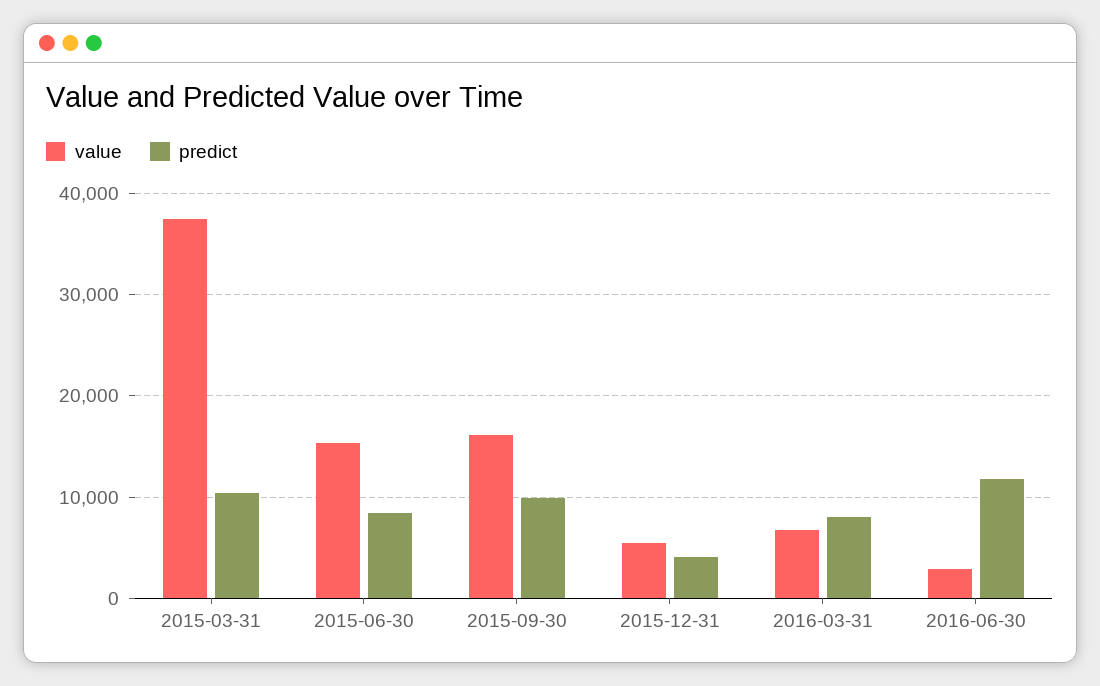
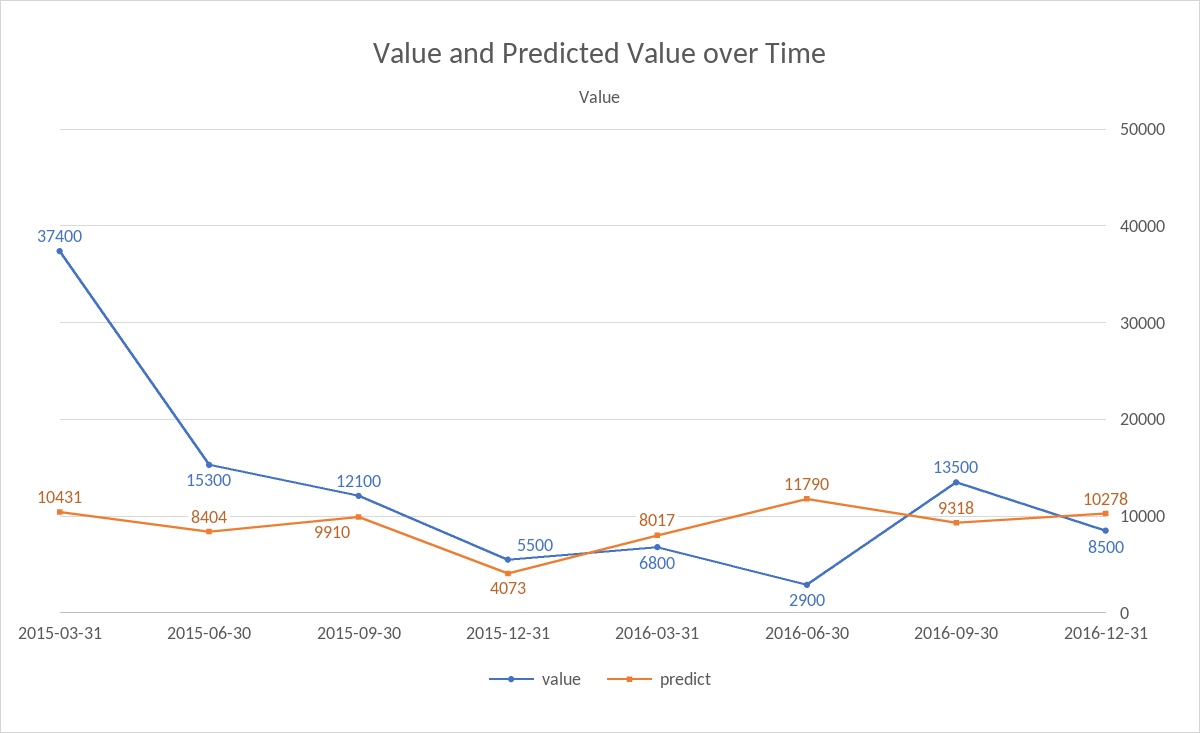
value, 2015-09-30: 16000 -> 12100
value, 2016-09-30: none -> 13500
predict, 2016-09-30: none -> 9318
value, 2016-12-31: none -> 8500
predict, 2016-12-31: none -> 10278

